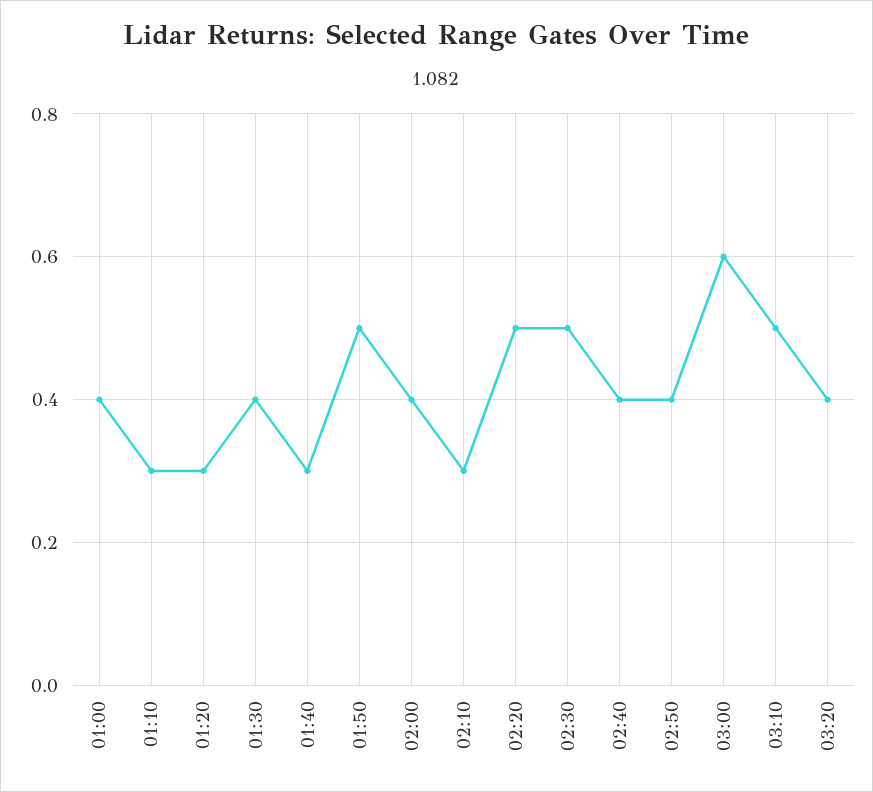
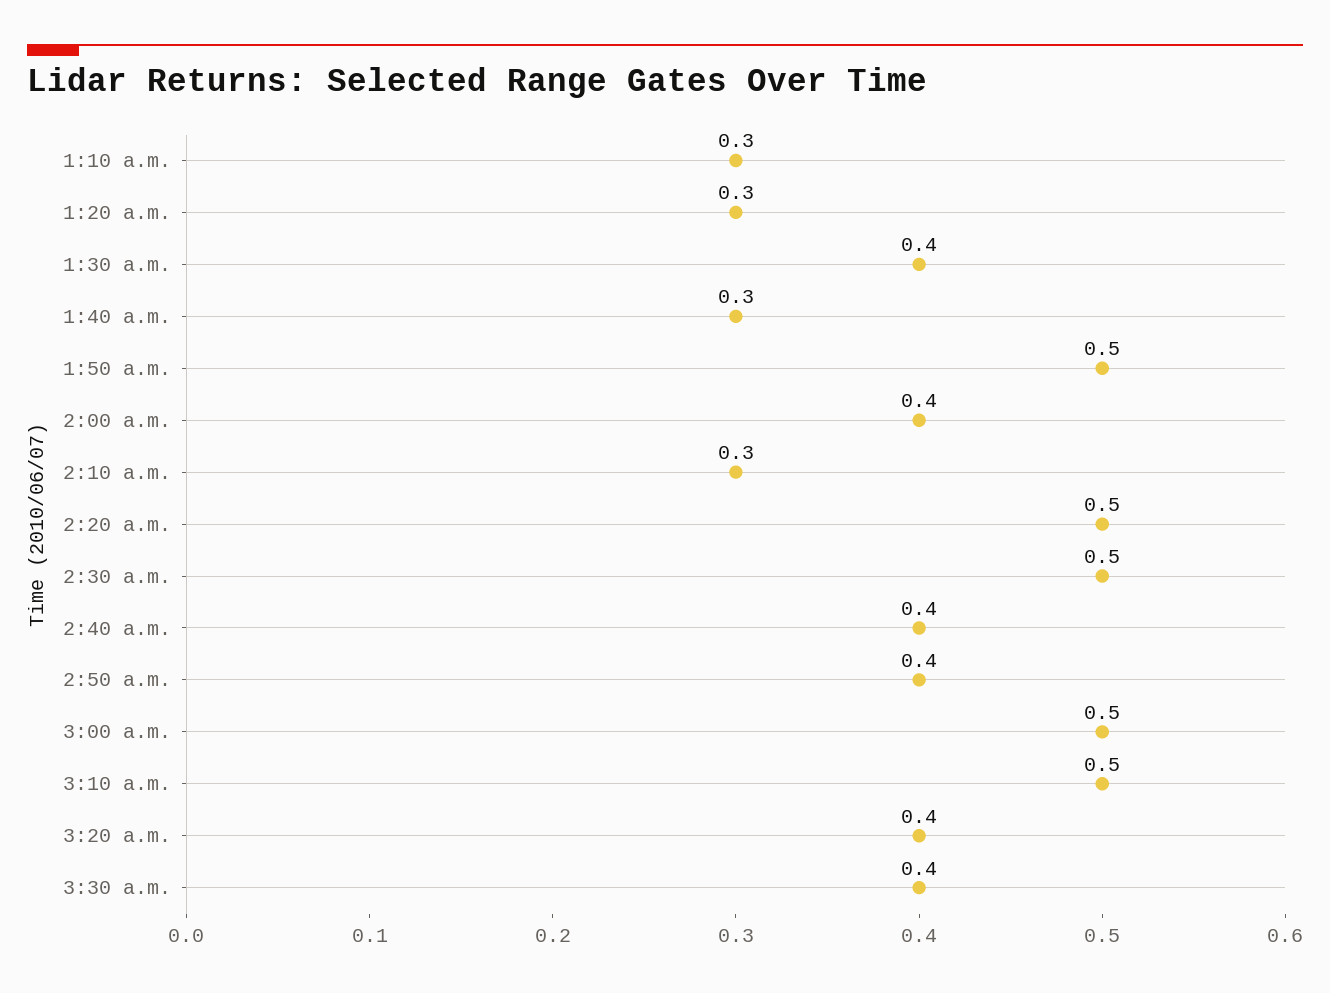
01:00: 0.4 -> none
03:00: 0.6 -> 0.5
3:30 a.m.: none -> 0.4

